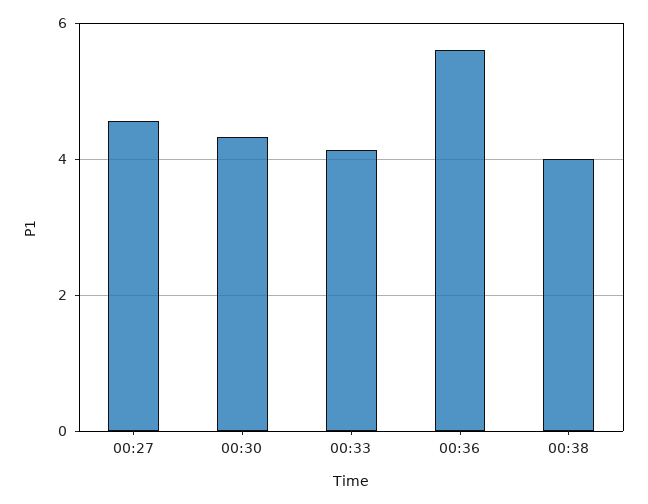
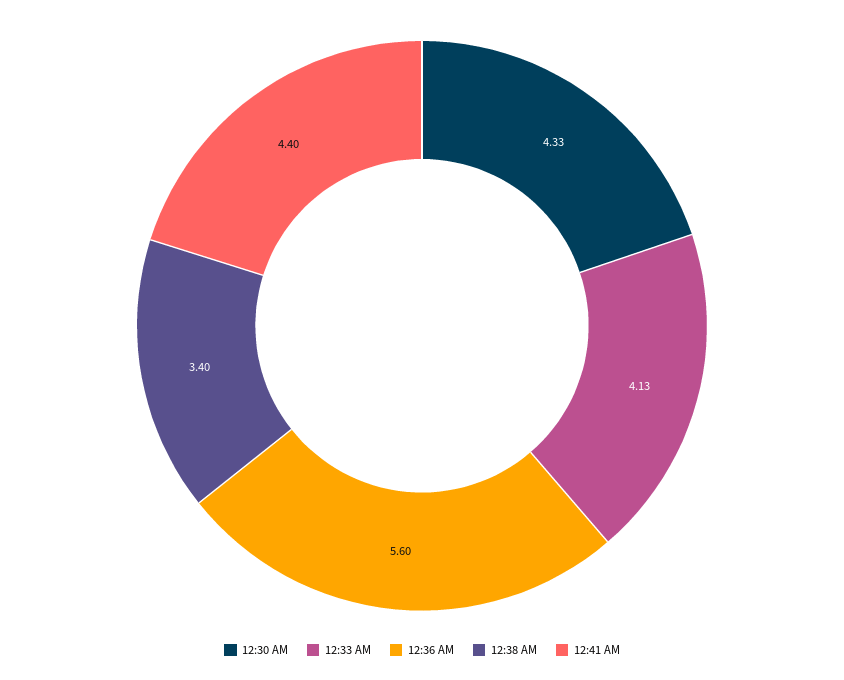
00:27: 4.6 -> none
00:38: 4 -> 3.4
12:41 AM: none -> 4.4

